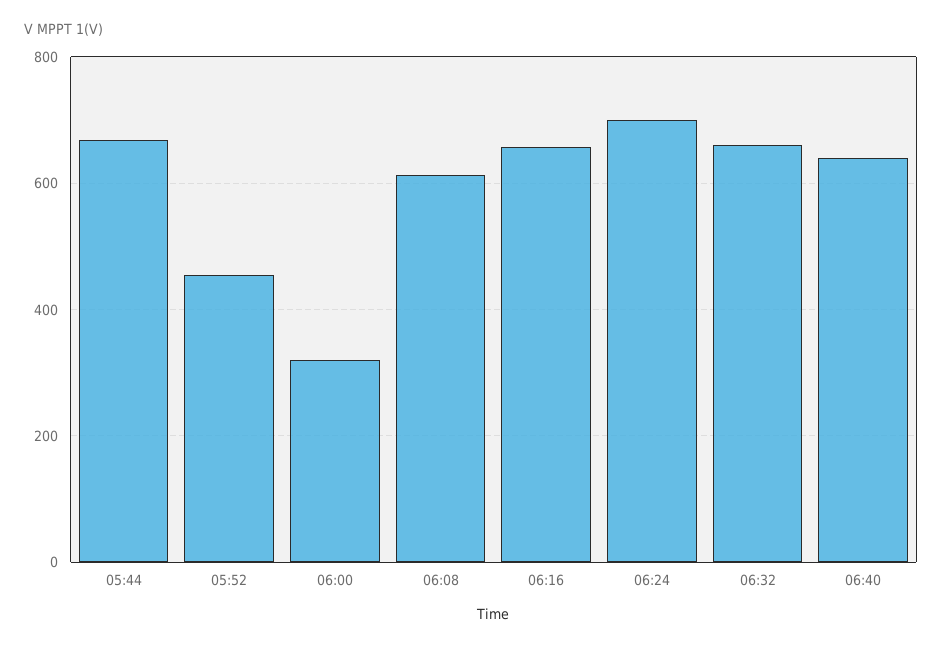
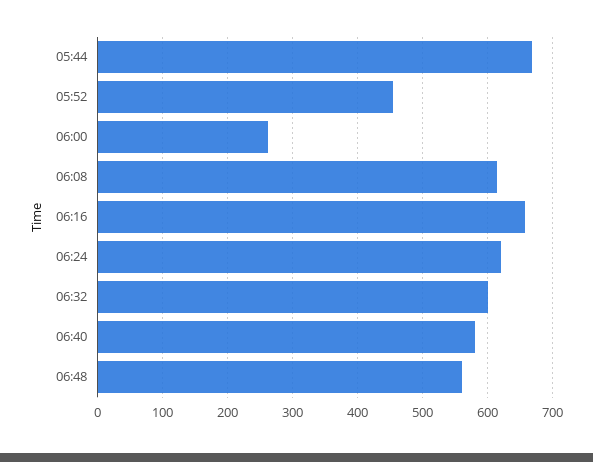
06:00: 320 -> 260
06:24: 700 -> 620
06:32: 660 -> 600
06:40: 640 -> 580
06:48: none -> 560

